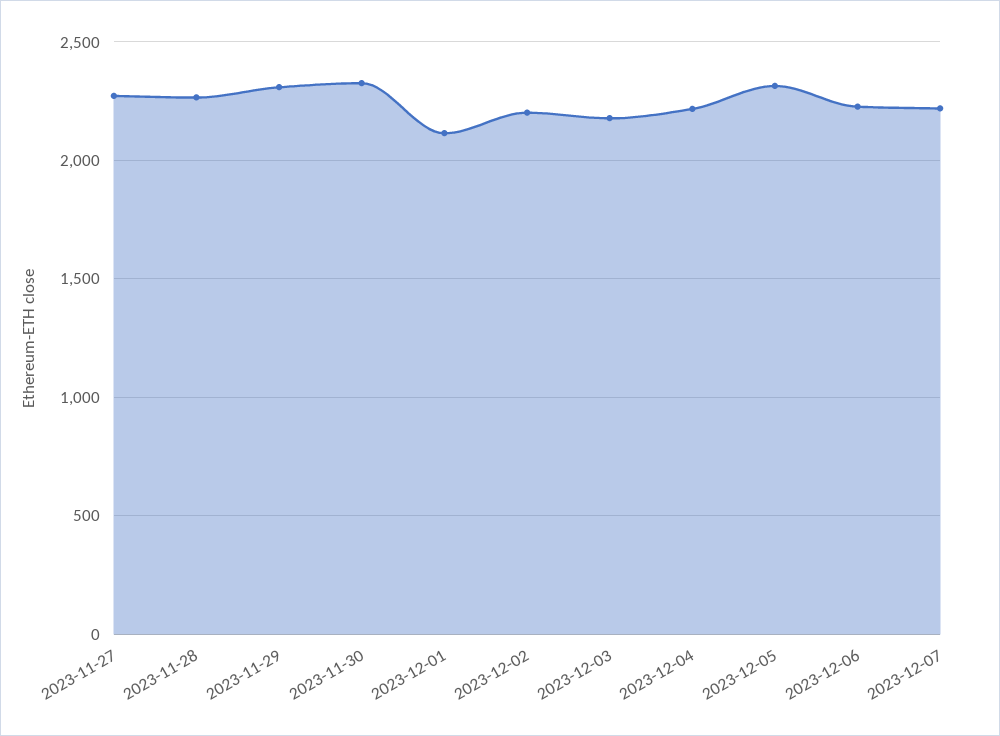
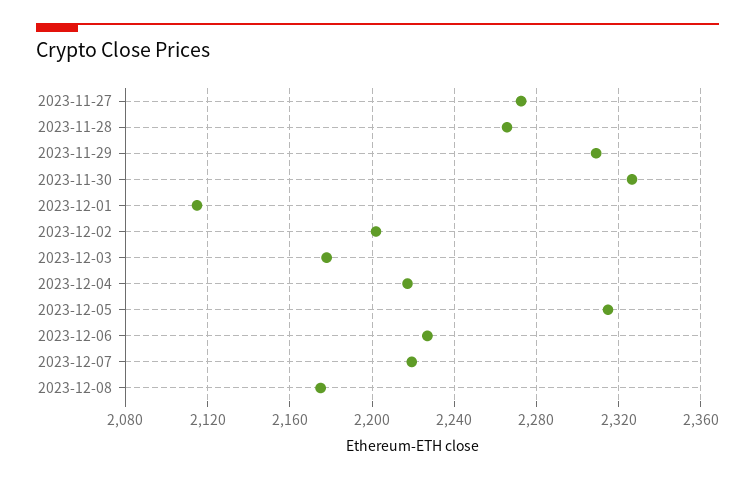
2023-12-08: none -> 2175

